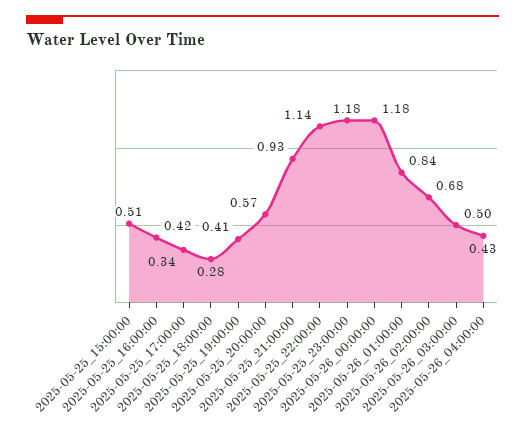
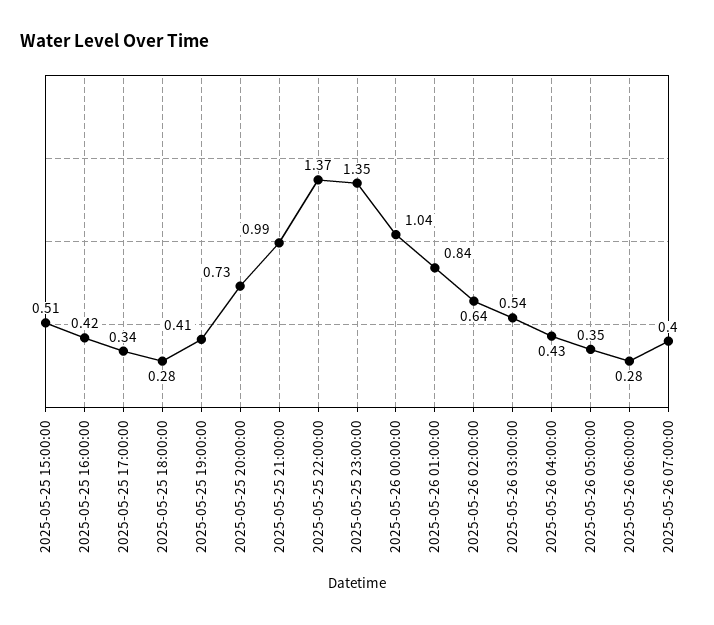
2025-05-25_20:00:00: 0.57 -> 0.73
2025-05-25_21:00:00: 0.93 -> 0.99
2025-05-25_22:00:00: 1.14 -> 1.37
2025-05-25_23:00:00: 1.18 -> 1.35
2025-05-26_00:00:00: 1.18 -> 1.04
2025-05-26_02:00:00: 0.68 -> 0.64
2025-05-26_03:00:00: 0.5 -> 0.54
2025-05-26 05:00:00: none -> 0.35
2025-05-26 06:00:00: none -> 0.28
2025-05-26 07:00:00: none -> 0.4

